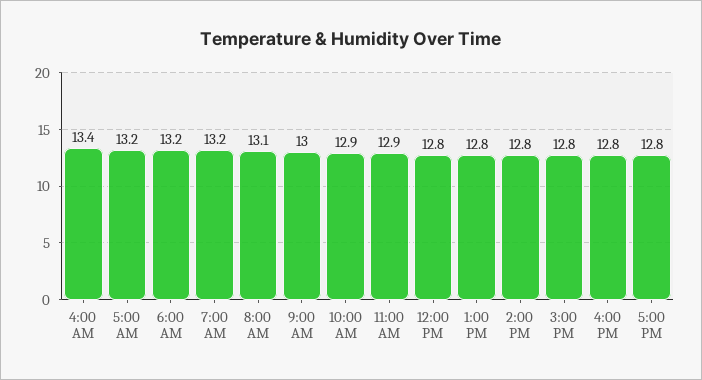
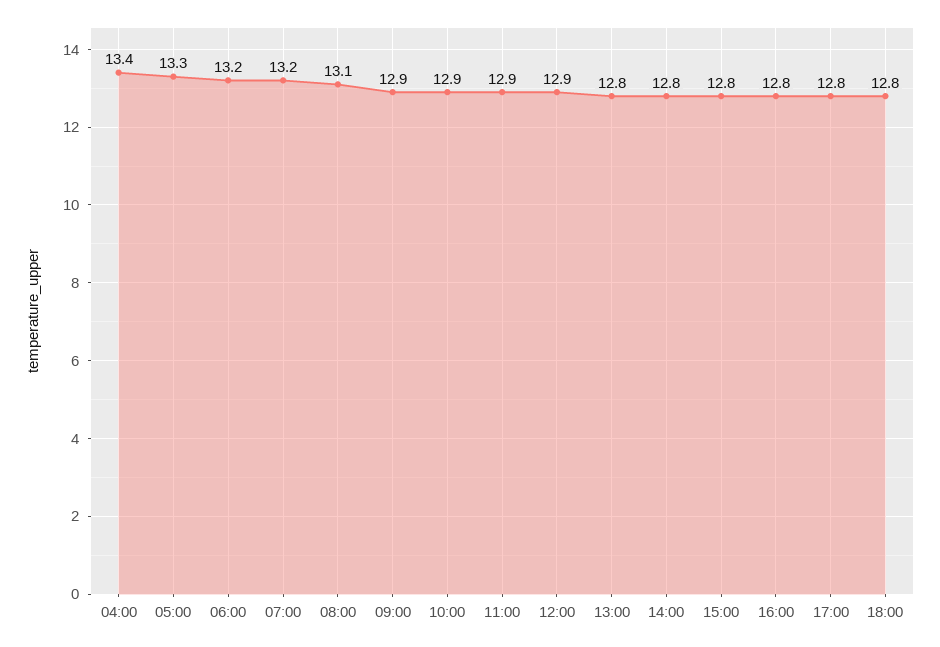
5:00 AM: 13.2 -> 13.3
9:00 AM: 13 -> 12.9
12:00 PM: 12.8 -> 12.9
18:00: none -> 12.8

